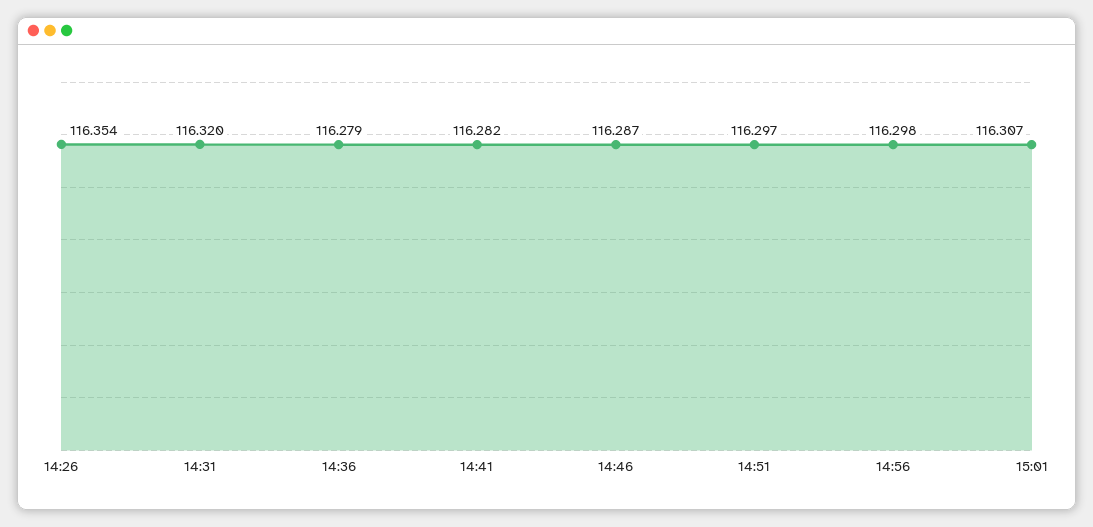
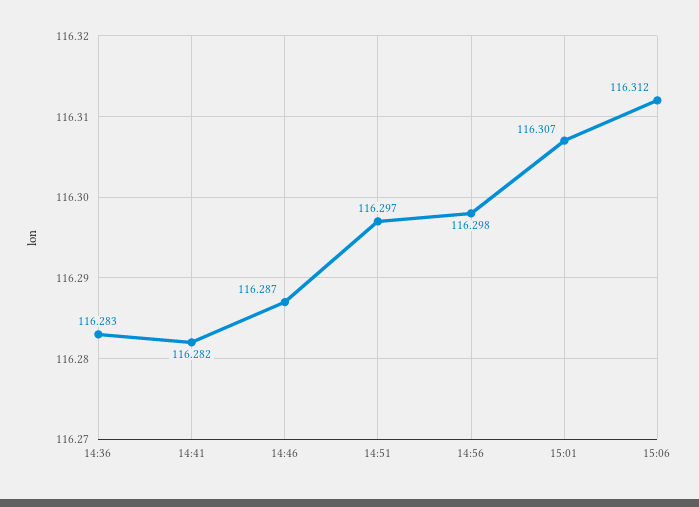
14:26: 116.354 -> none
14:31: 116.32 -> none
14:36: 116.279 -> 116.283
15:06: none -> 116.312

